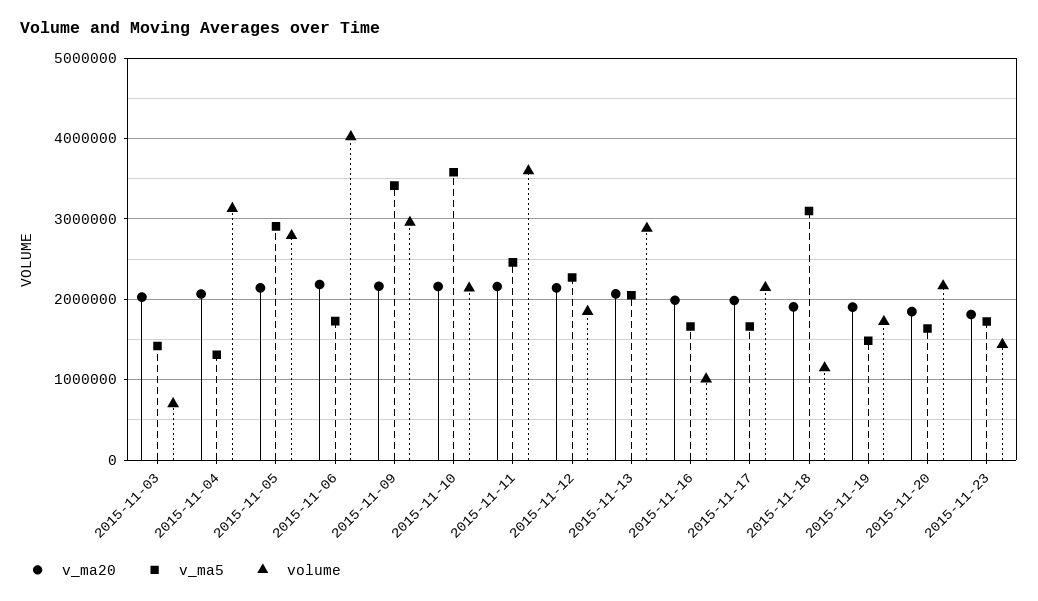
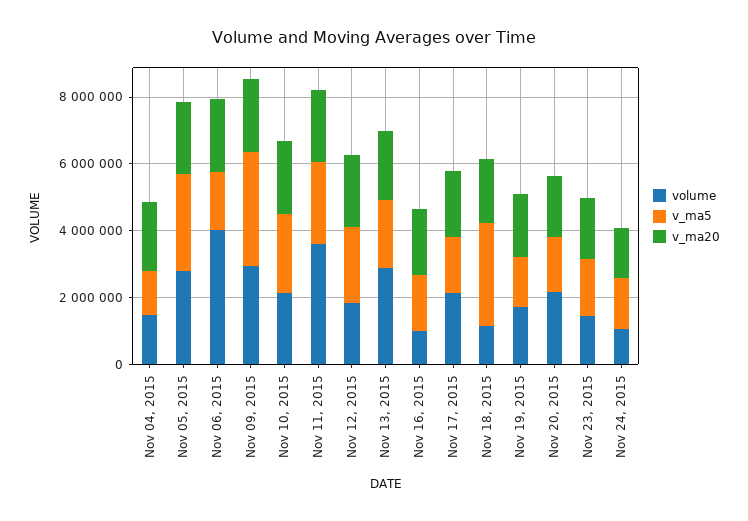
v_ma20, 2015-11-03: 2000000 -> none
v_ma5, 2015-11-03: 1400000 -> none
volume, 2015-11-03: 700000 -> none
volume, 2015-11-04: 3100000 -> 1500000
v_ma5, 2015-11-10: 3600000 -> 2500000
volume, Nov 24, 2015: none -> 1000000
v_ma5, Nov 24, 2015: none -> 1500000
v_ma20, Nov 24, 2015: none -> 1500000

